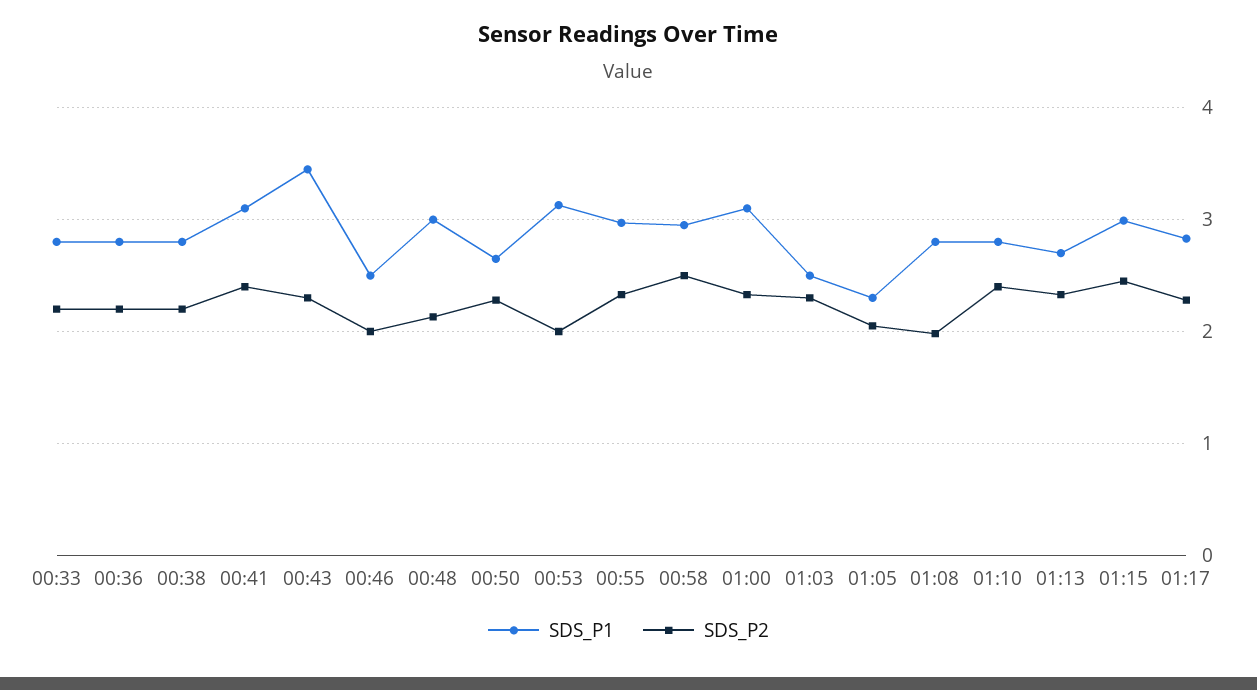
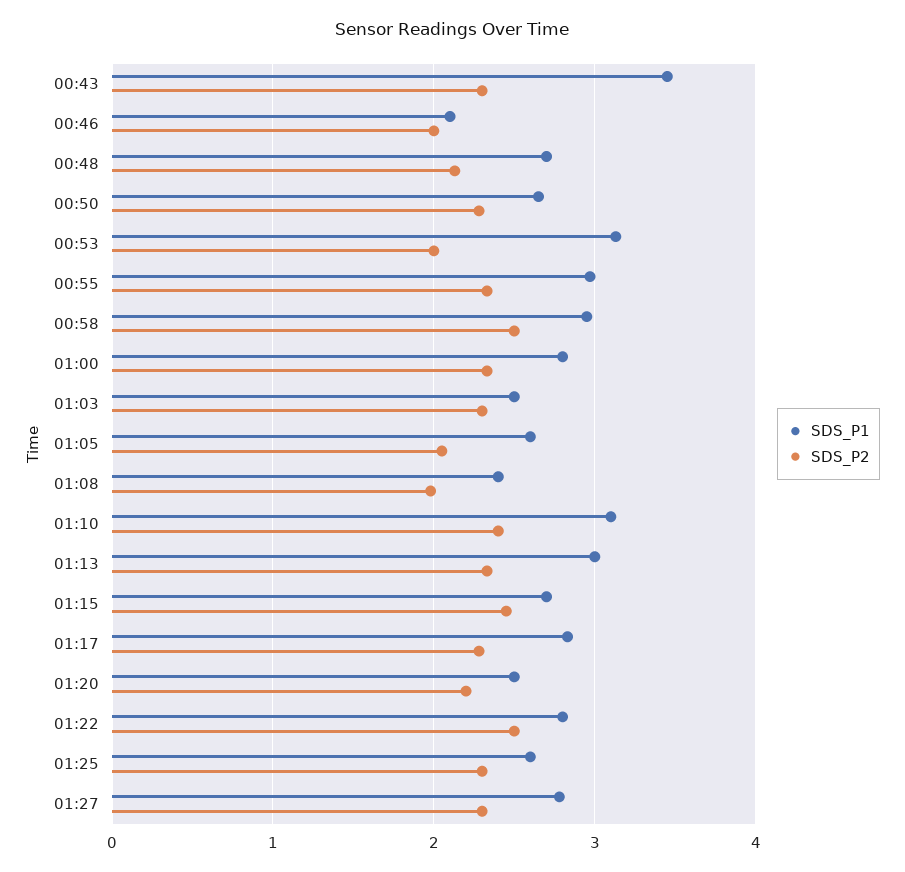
SDS_P1, 00:33: 2.8 -> none
SDS_P2, 00:33: 2.2 -> none
SDS_P1, 00:36: 2.8 -> none
SDS_P2, 00:36: 2.2 -> none
SDS_P1, 00:38: 2.8 -> none
SDS_P2, 00:38: 2.2 -> none
SDS_P1, 00:41: 3.1 -> none
SDS_P2, 00:41: 2.4 -> none
SDS_P1, 00:46: 2.5 -> 2.1
SDS_P1, 00:48: 3 -> 2.7
SDS_P1, 01:00: 3.1 -> 2.8
SDS_P1, 01:05: 2.3 -> 2.6
SDS_P1, 01:08: 2.8 -> 2.4
SDS_P1, 01:10: 2.8 -> 3.1
SDS_P1, 01:13: 2.7 -> 3
SDS_P1, 01:15: 3 -> 2.7
SDS_P1, 01:20: none -> 2.5
SDS_P2, 01:20: none -> 2.2
SDS_P1, 01:22: none -> 2.8
SDS_P2, 01:22: none -> 2.5
SDS_P1, 01:25: none -> 2.6
SDS_P2, 01:25: none -> 2.3
SDS_P1, 01:27: none -> 2.8
SDS_P2, 01:27: none -> 2.3

